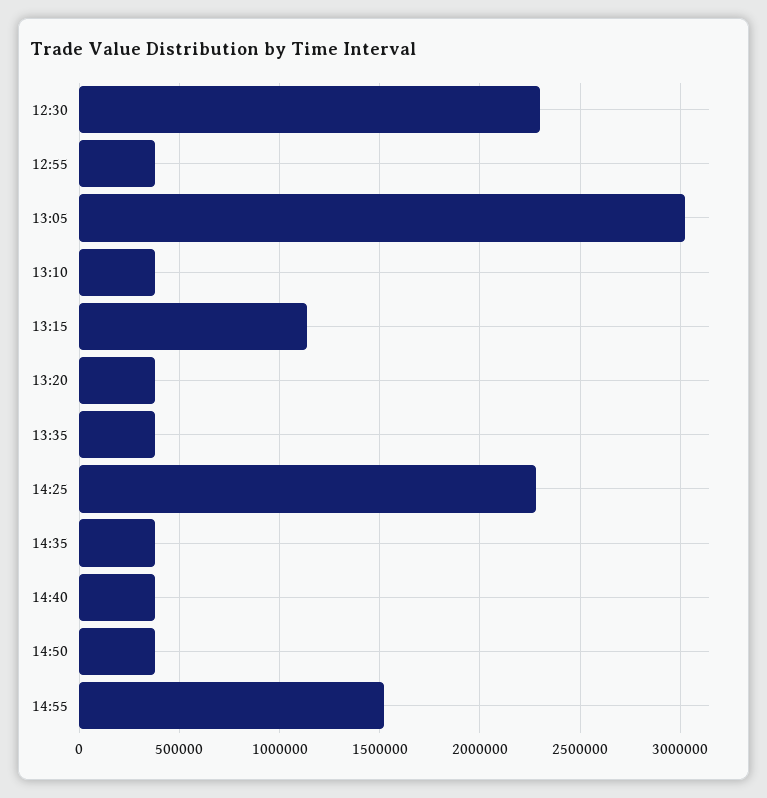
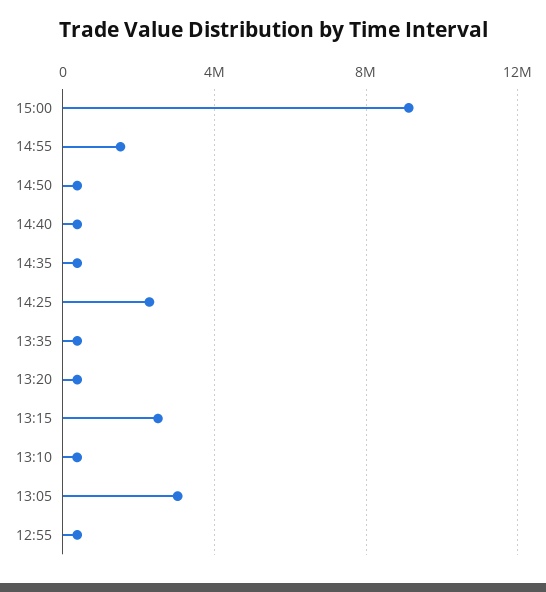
12:30: 2300000 -> none
13:15: 1150000 -> 2500000
15:00: none -> 9000000

